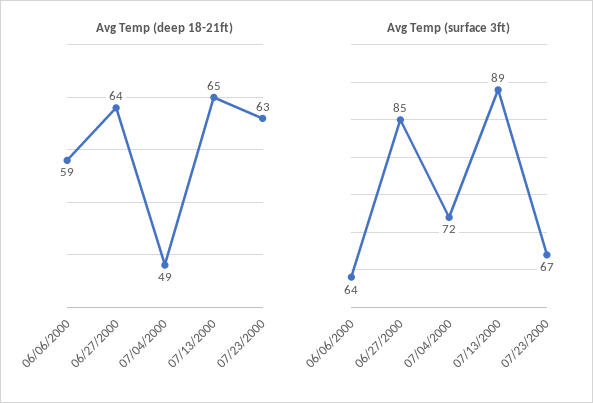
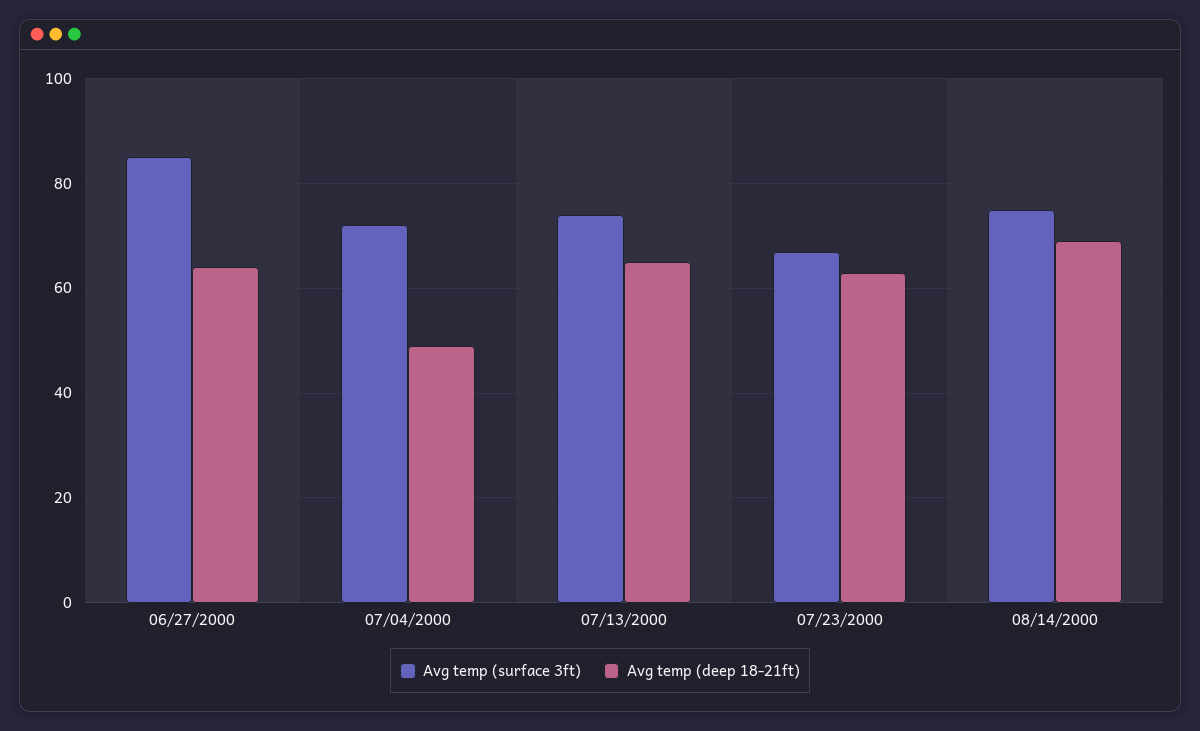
Avg Temp (deep 18-21ft), 06/06/2000: 59 -> none
Avg Temp (surface 3ft), 06/06/2000: 64 -> none
Avg Temp (surface 3ft), 07/13/2000: 89 -> 75
Avg Temp (surface 3ft), 08/14/2000: none -> 75
Avg Temp (deep 18-21ft), 08/14/2000: none -> 70

